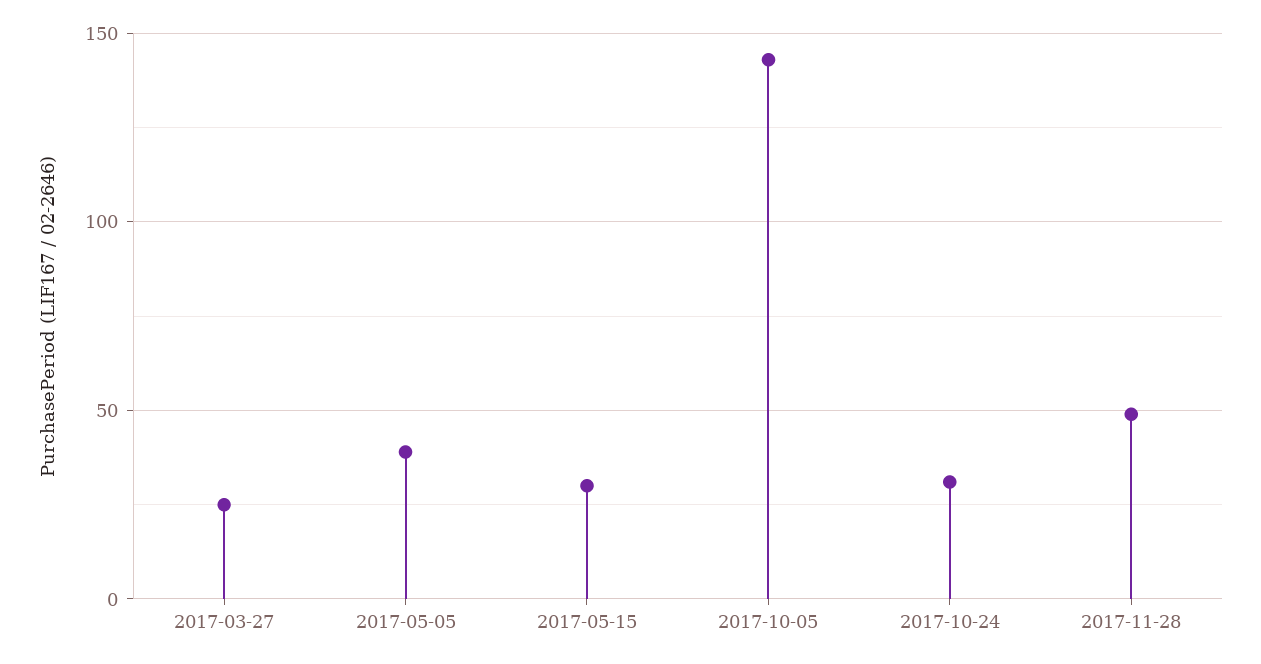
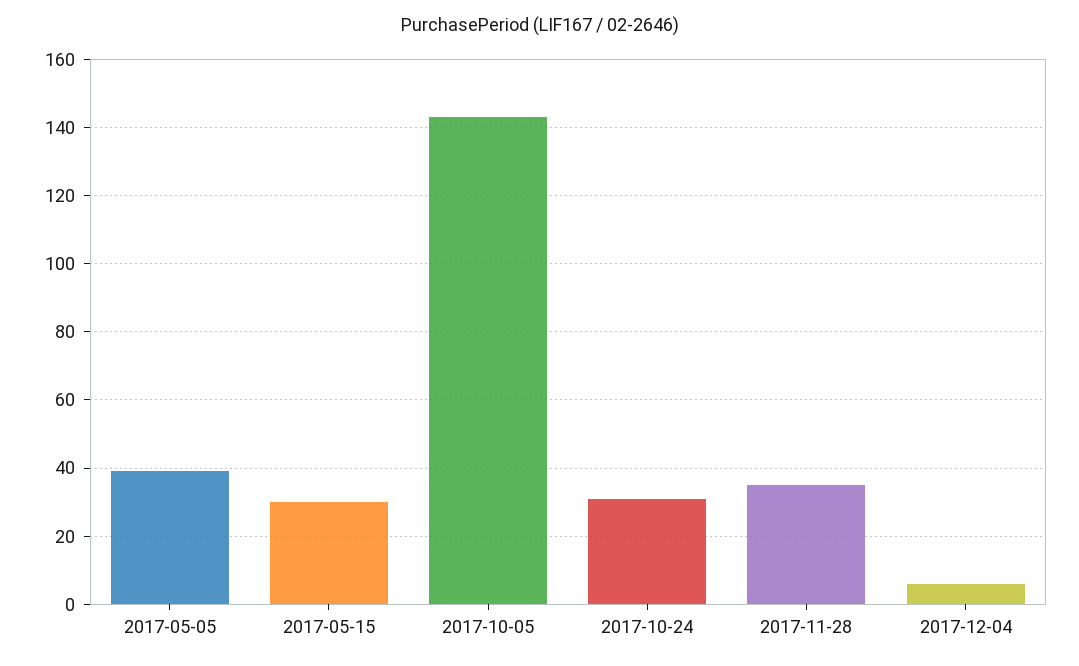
2017-03-27: 25 -> none
2017-11-28: 50 -> 35
2017-12-04: none -> 5

